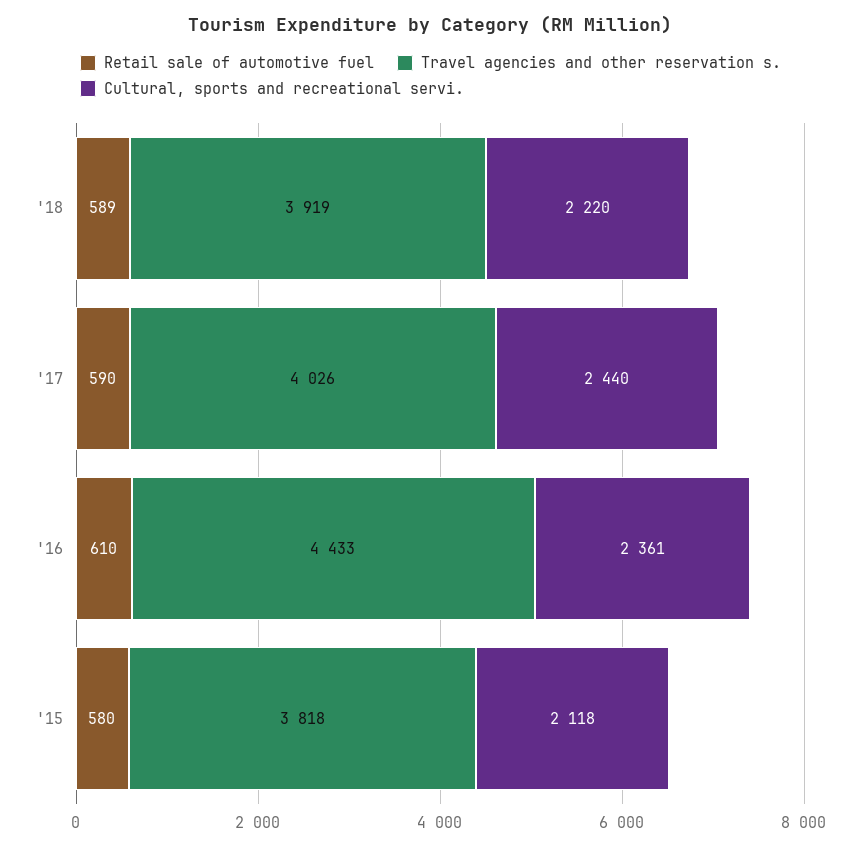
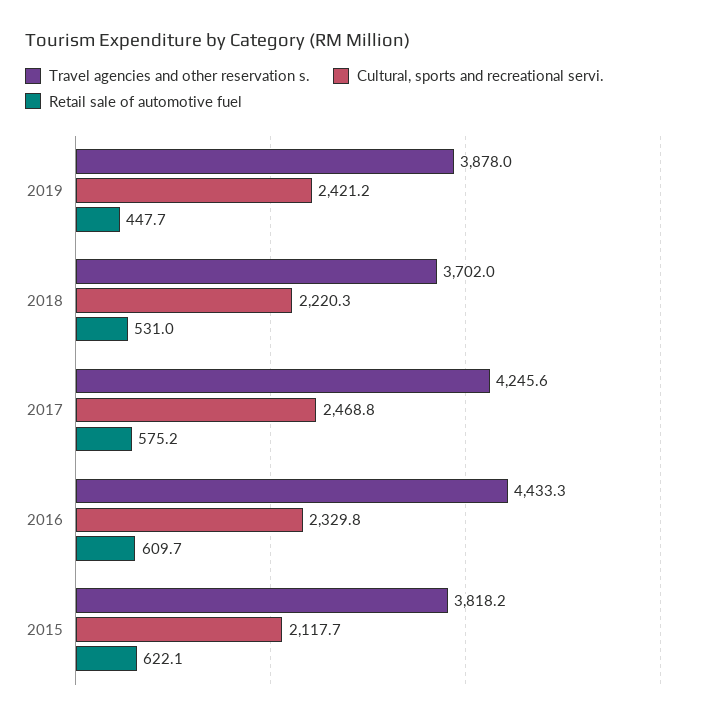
Retail sale of automotive fuel, '18: 589 -> 531
Travel agencies and other reservation s., '18: 3919 -> 3702
Retail sale of automotive fuel, '17: 590 -> 575.2
Travel agencies and other reservation s., '17: 4026 -> 4245.6
Cultural, sports and recreational servi., '17: 2440 -> 2468.8
Cultural, sports and recreational servi., '16: 2361 -> 2329.8
Retail sale of automotive fuel, '15: 580 -> 622.1
Travel agencies and other reservation s., 2019: none -> 3878
Cultural, sports and recreational servi., 2019: none -> 2421.2
Retail sale of automotive fuel, 2019: none -> 447.7

